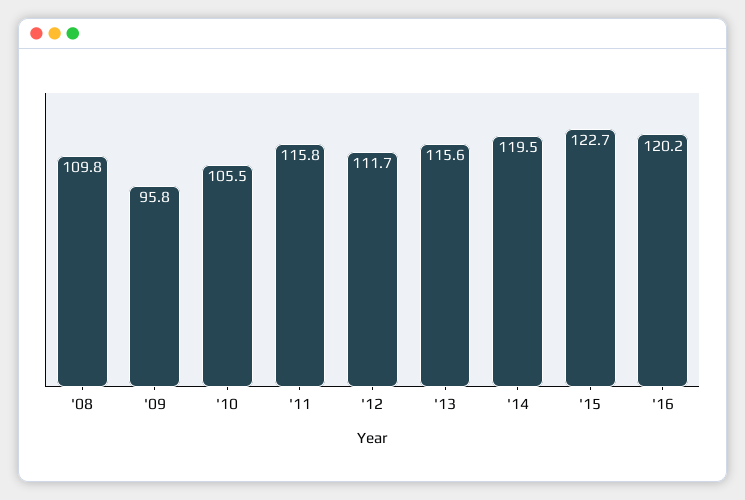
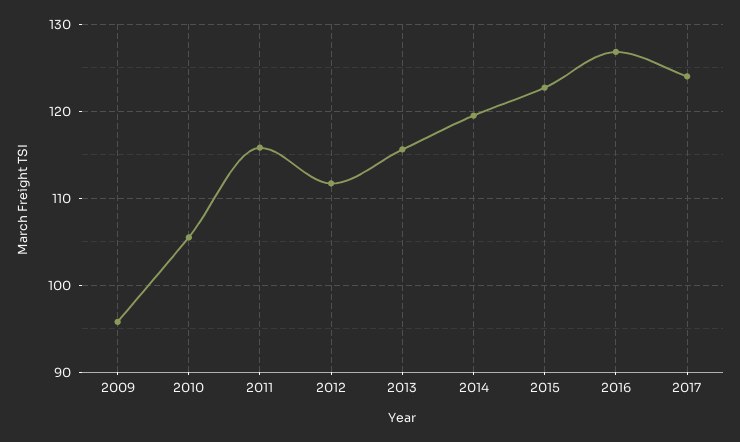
'08: 109.8 -> none
'16: 120.2 -> 127
2017: none -> 124

